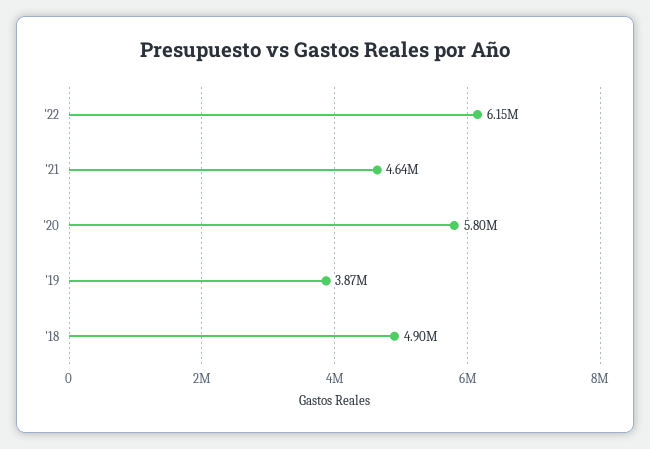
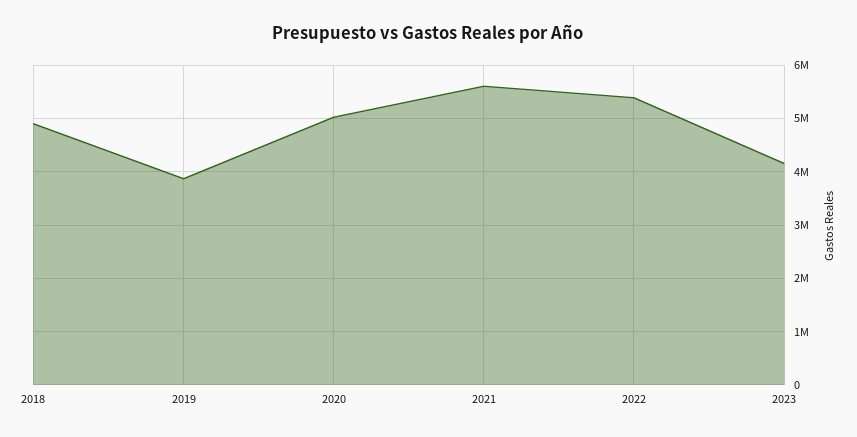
'22: 6150000 -> 5400000
'21: 4640000 -> 5600000
'20: 5800000 -> 5000000
2023: none -> 4200000

